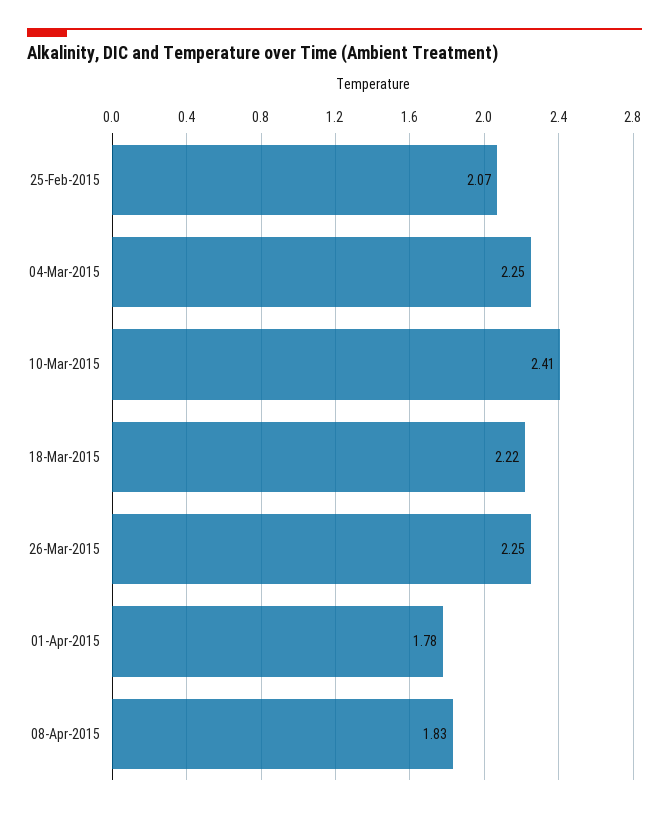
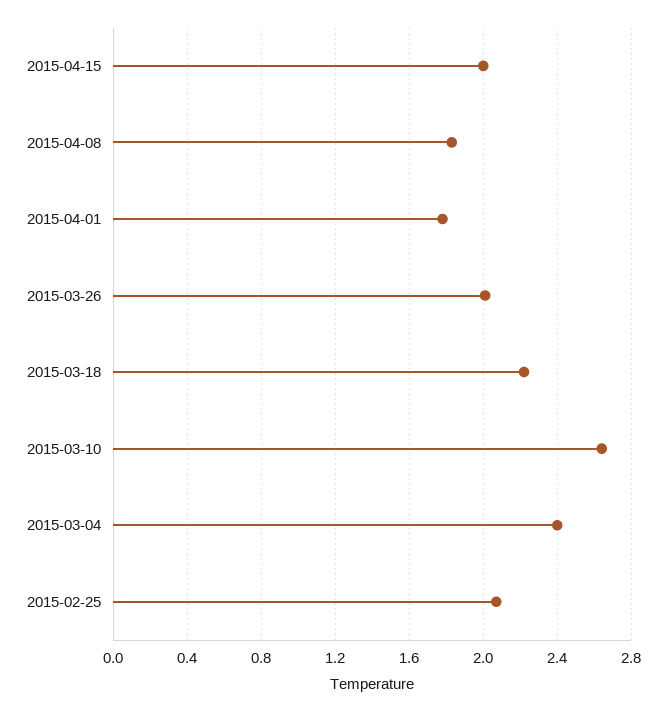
04-Mar-2015: 2.25 -> 2.4
10-Mar-2015: 2.41 -> 2.65
26-Mar-2015: 2.25 -> 2
2015-04-15: none -> 2

